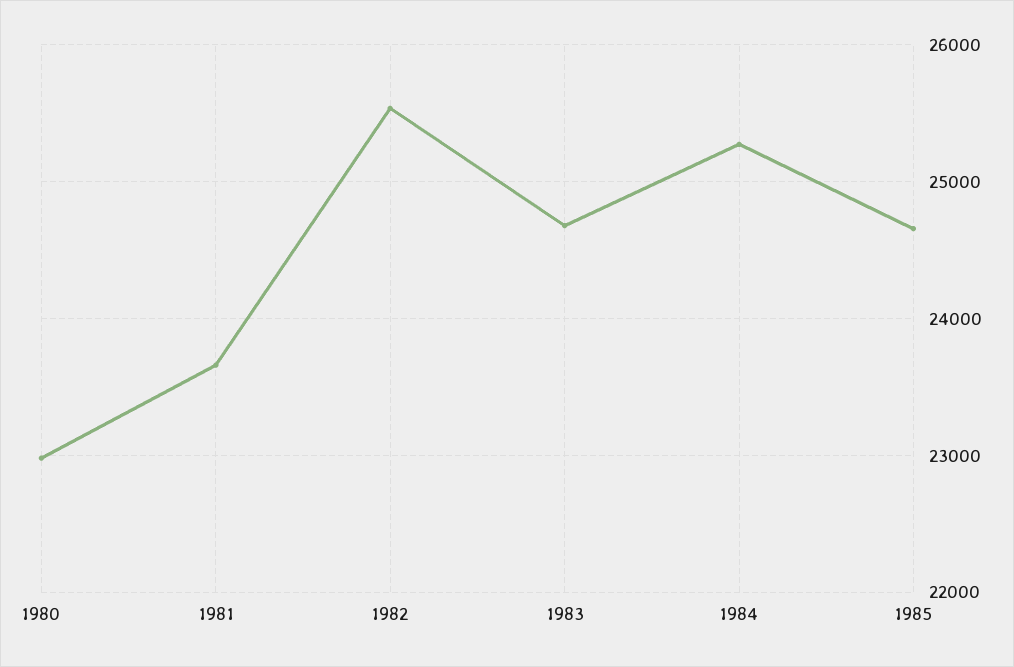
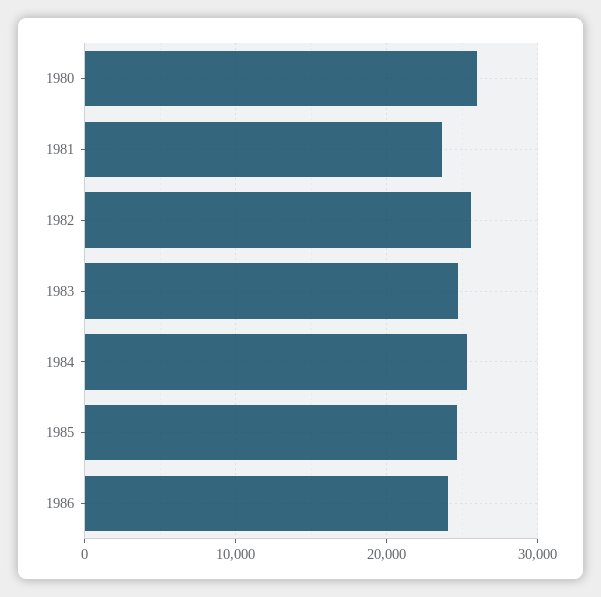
1980: 23000 -> 26000
1986: none -> 24000

